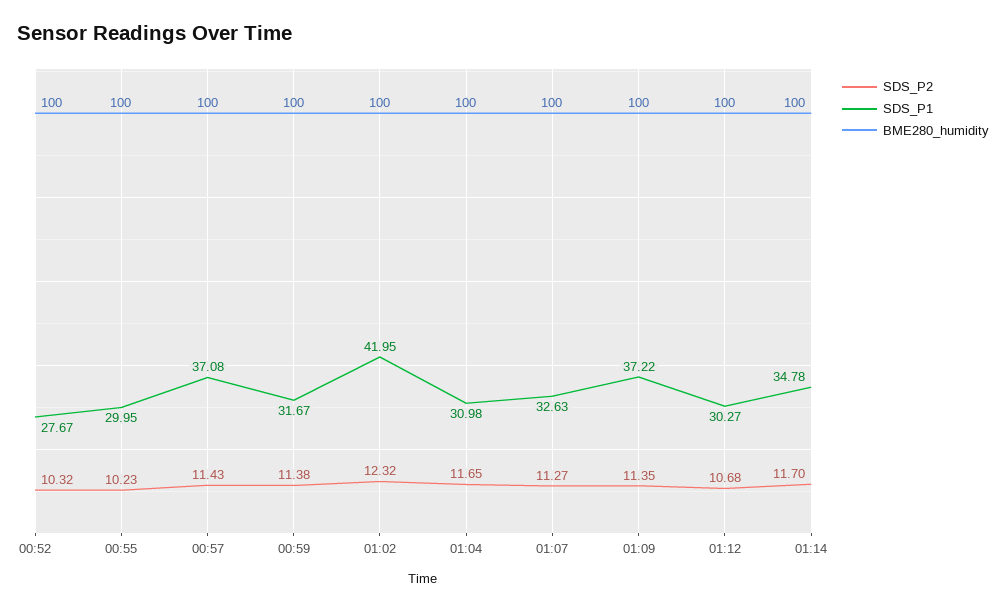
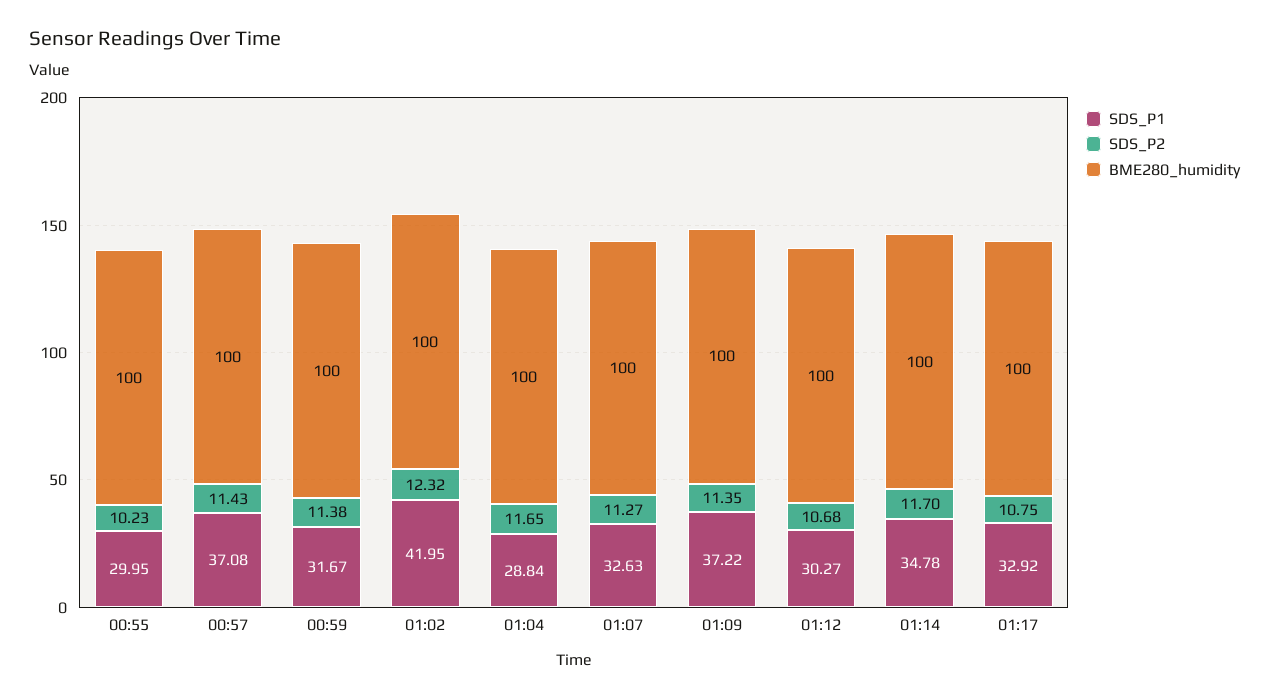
SDS_P2, 00:52: 10.32 -> none
SDS_P1, 00:52: 27.67 -> none
BME280_humidity, 00:52: 100 -> none
SDS_P1, 01:04: 30.98 -> 28.84
SDS_P1, 01:17: none -> 32.92
SDS_P2, 01:17: none -> 10.75
BME280_humidity, 01:17: none -> 100

